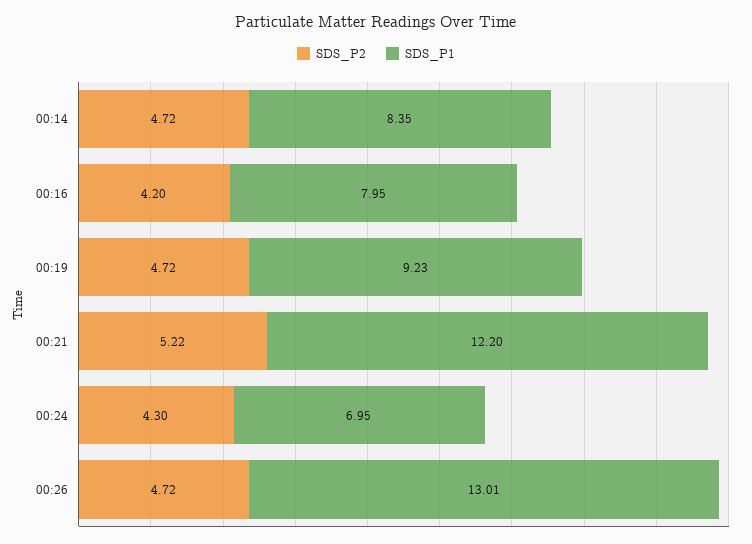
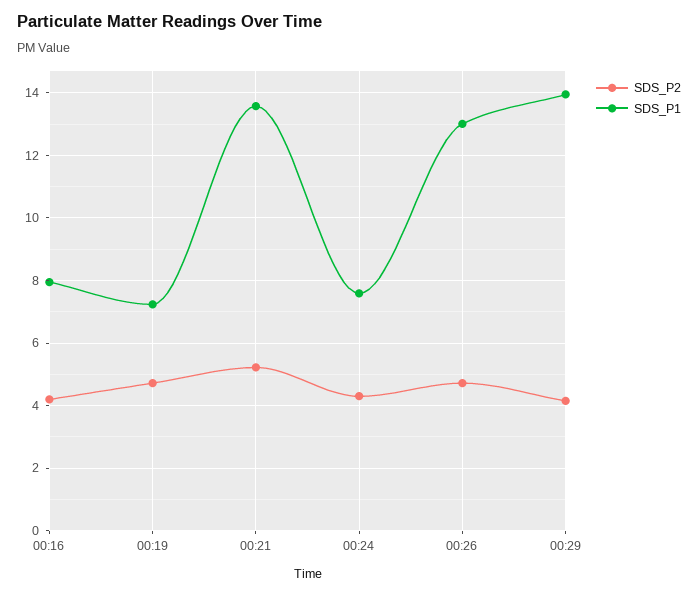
SDS_P2, 00:14: 4.72 -> none
SDS_P1, 00:14: 8.35 -> none
SDS_P1, 00:19: 9.23 -> 7.2
SDS_P1, 00:21: 12.2 -> 13.6
SDS_P1, 00:24: 6.95 -> 7.6
SDS_P2, 00:29: none -> 4.2
SDS_P1, 00:29: none -> 14

